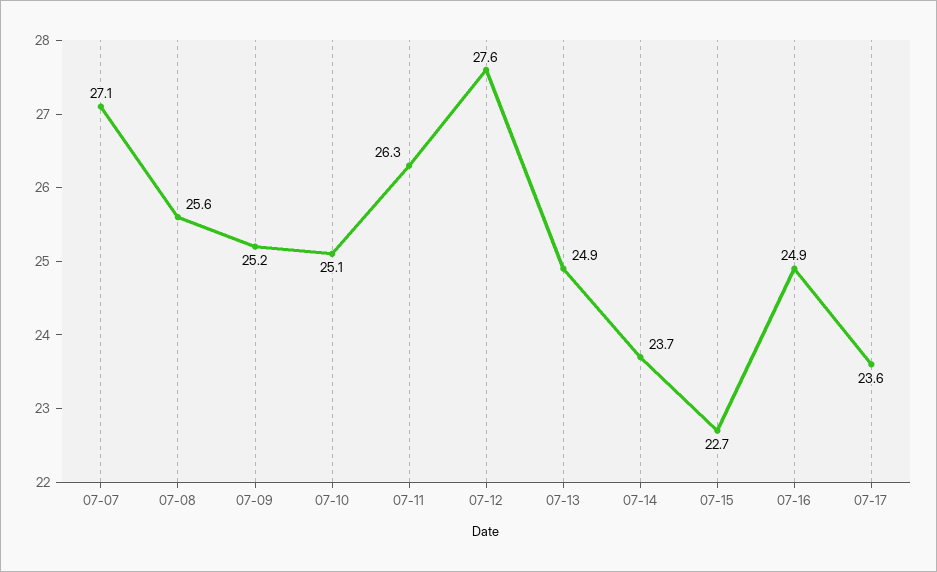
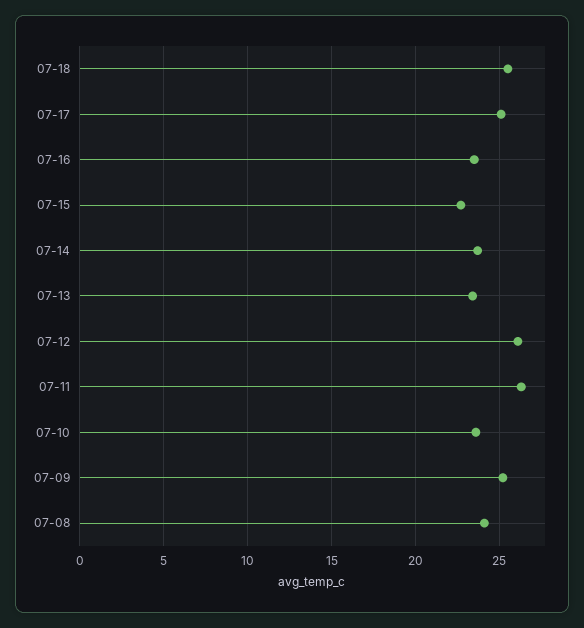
07-07: 27.1 -> none
07-08: 25.6 -> 24
07-10: 25.1 -> 23.5
07-12: 27.6 -> 26
07-13: 24.9 -> 23.5
07-16: 24.9 -> 23.5
07-17: 23.6 -> 25
07-18: none -> 25.5

